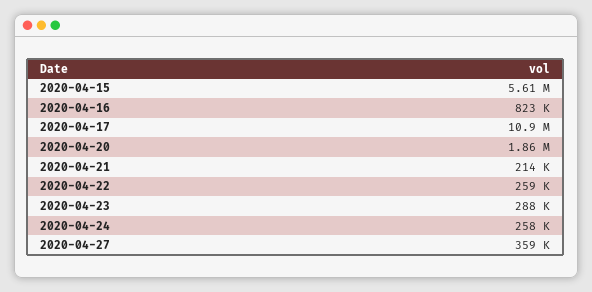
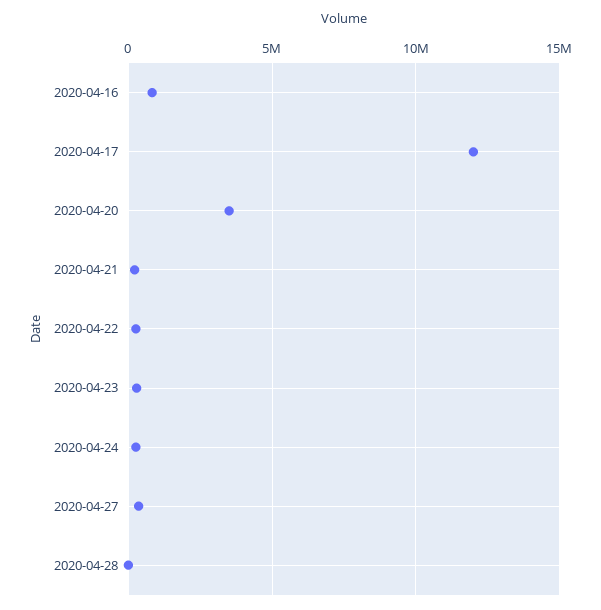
2020-04-15: 5610000 -> none
2020-04-17: 10900000 -> 12000000
2020-04-20: 1860000 -> 3500000
2020-04-28: none -> 0

